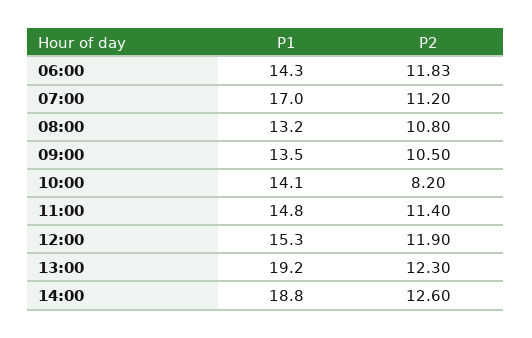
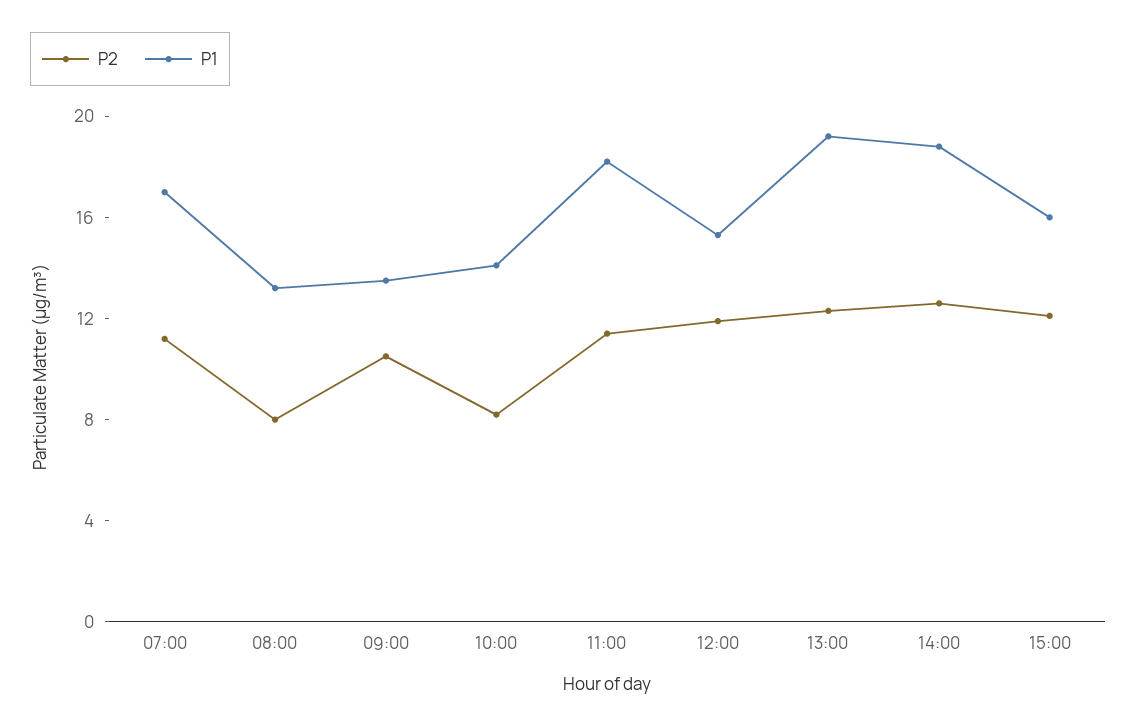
P1, 06:00: 14.3 -> none
P2, 06:00: 11.83 -> none
P2, 08:00: 10.8 -> 8
P1, 11:00: 14.8 -> 18
P2, 15:00: none -> 12
P1, 15:00: none -> 16

